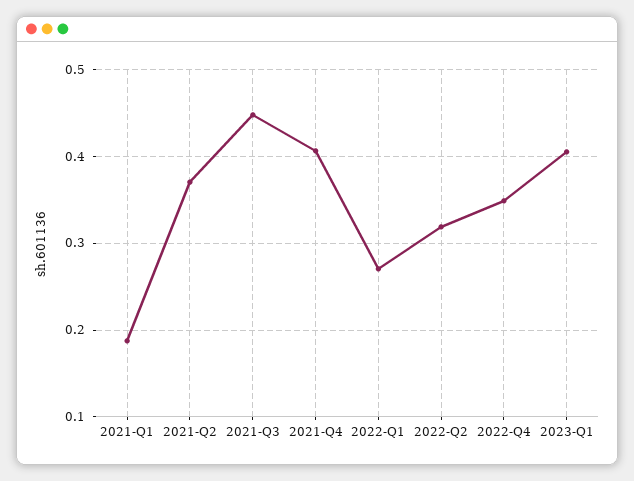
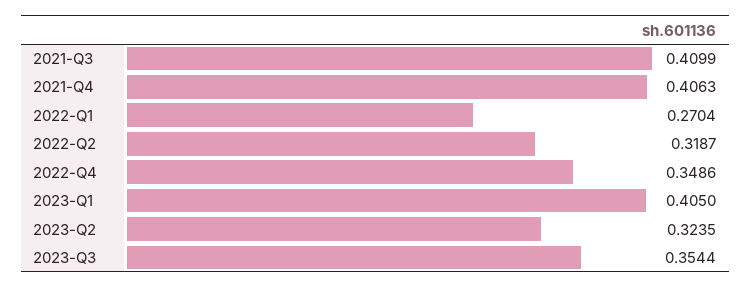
2021-Q1: 0.19 -> none
2021-Q2: 0.37 -> none
2021-Q3: 0.45 -> 0.4099
2023-Q2: none -> 0.3235
2023-Q3: none -> 0.3544

